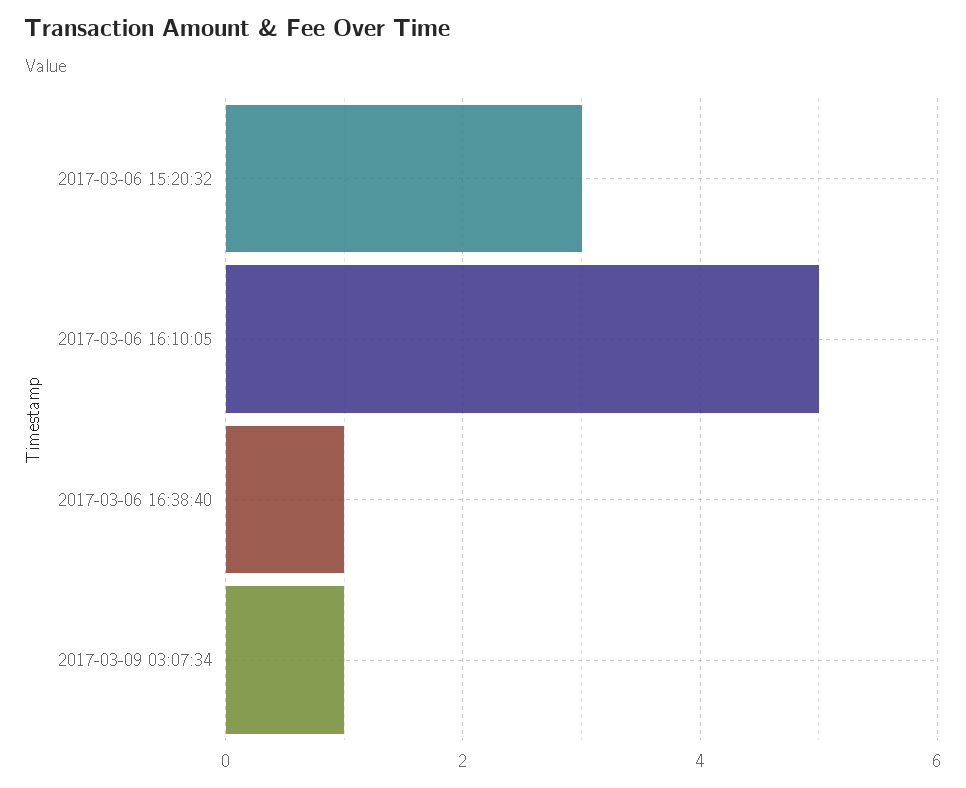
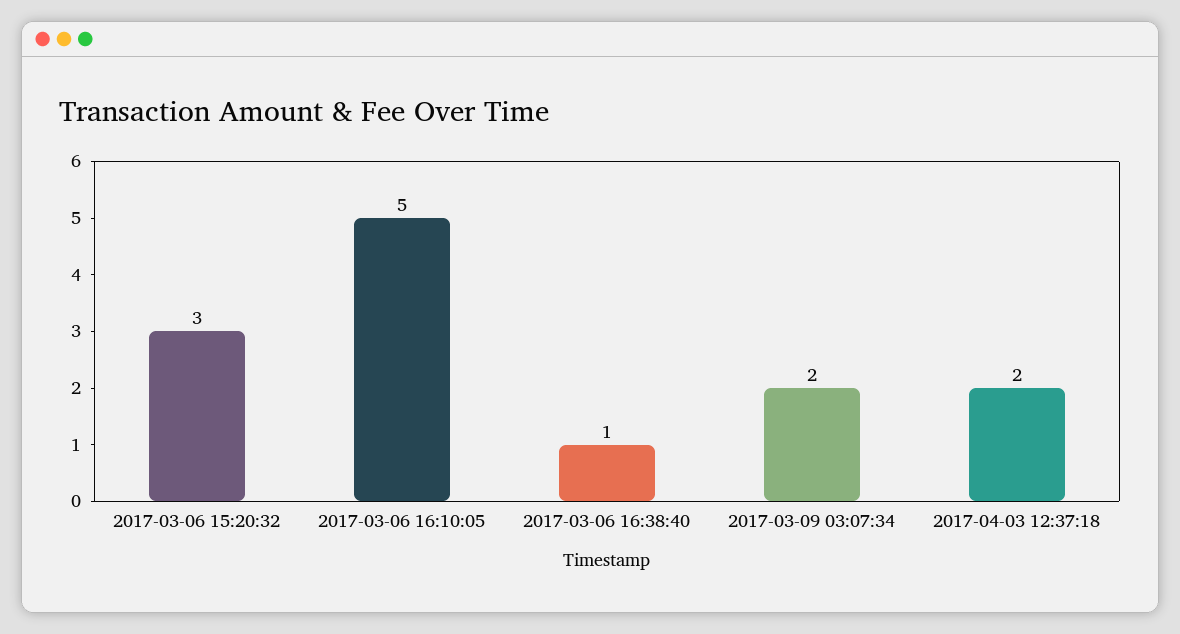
2017-03-09 03:07:34: 1 -> 2
2017-04-03 12:37:18: none -> 2

